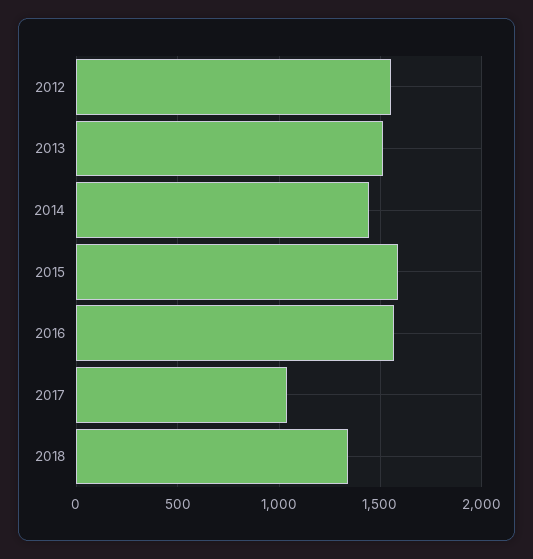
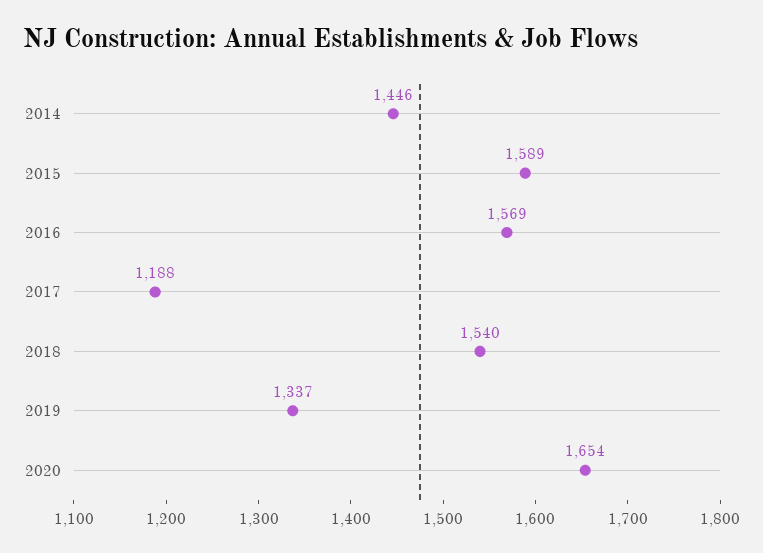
2012: 1550 -> none
2013: 1500 -> none
2017: 1050 -> 1188
2018: 1350 -> 1540
2019: none -> 1337
2020: none -> 1654

